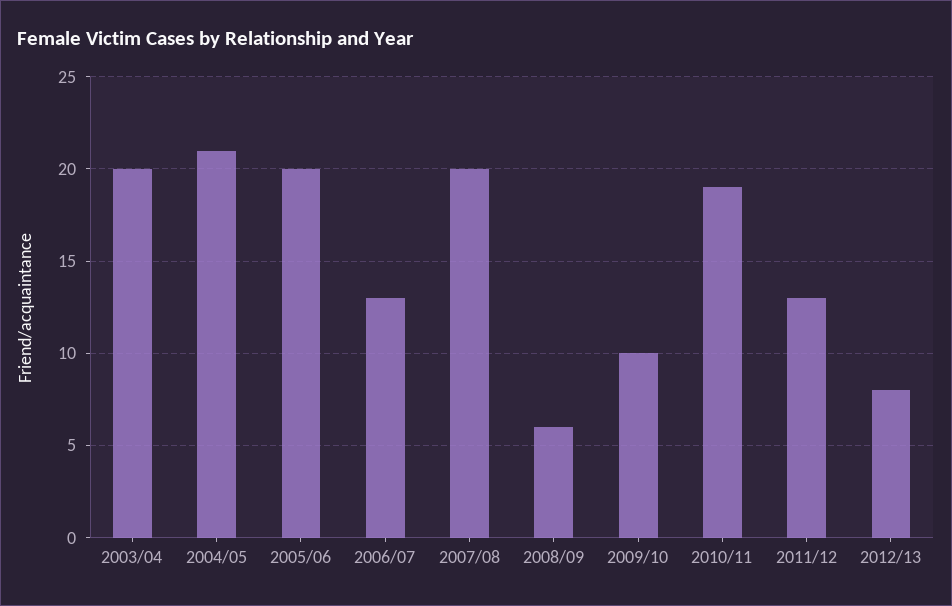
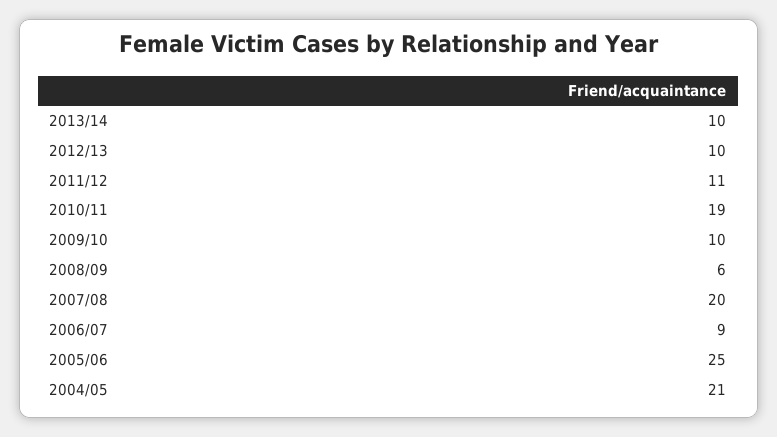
2003/04: 20 -> none
2005/06: 20 -> 25
2006/07: 13 -> 9
2011/12: 13 -> 11
2012/13: 8 -> 10
2013/14: none -> 10

